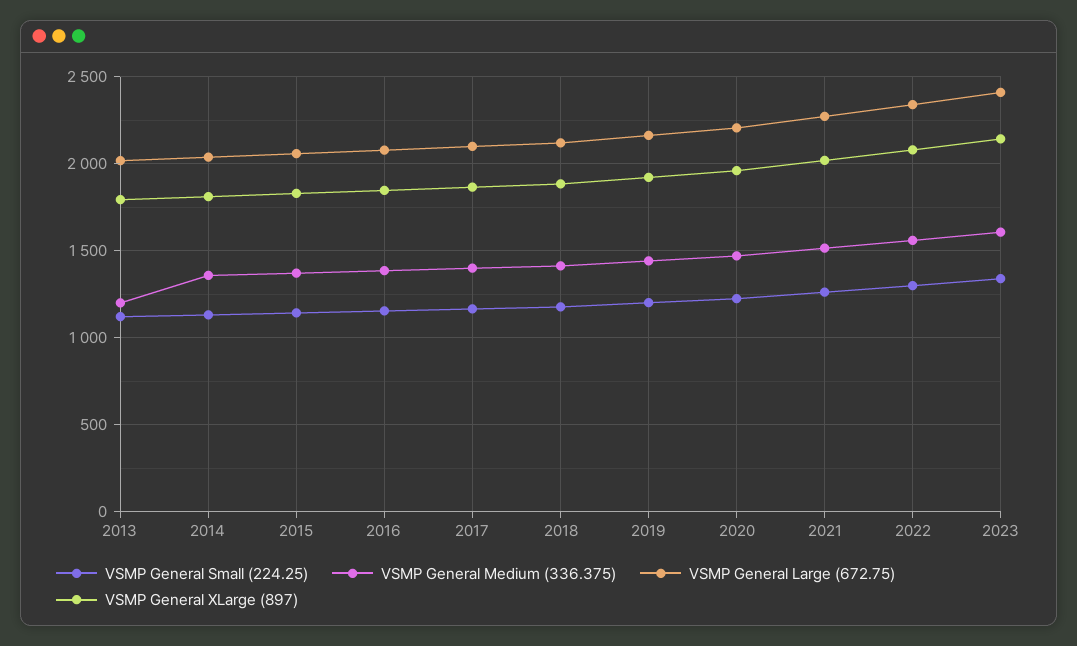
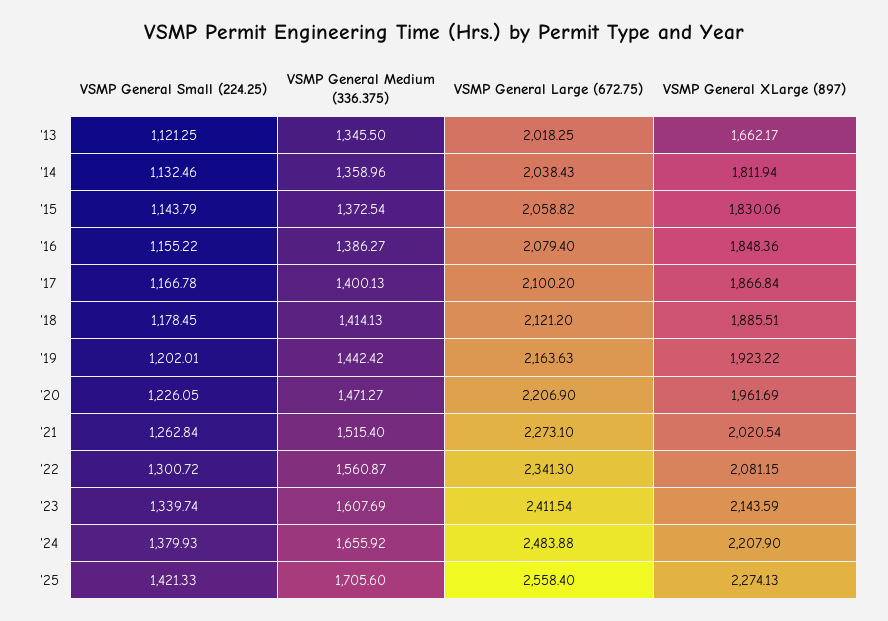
VSMP General Medium (336.375), 2013: 1200 -> 1345.5
VSMP General XLarge (897), 2013: 1800 -> 1662.17
VSMP General Small (224.25), '24: none -> 1379.93
VSMP General Medium (336.375), '24: none -> 1655.92
VSMP General Large (672.75), '24: none -> 2483.88
VSMP General XLarge (897), '24: none -> 2207.9
VSMP General Small (224.25), '25: none -> 1421.33
VSMP General Medium (336.375), '25: none -> 1705.6
VSMP General Large (672.75), '25: none -> 2558.4
VSMP General XLarge (897), '25: none -> 2274.13

